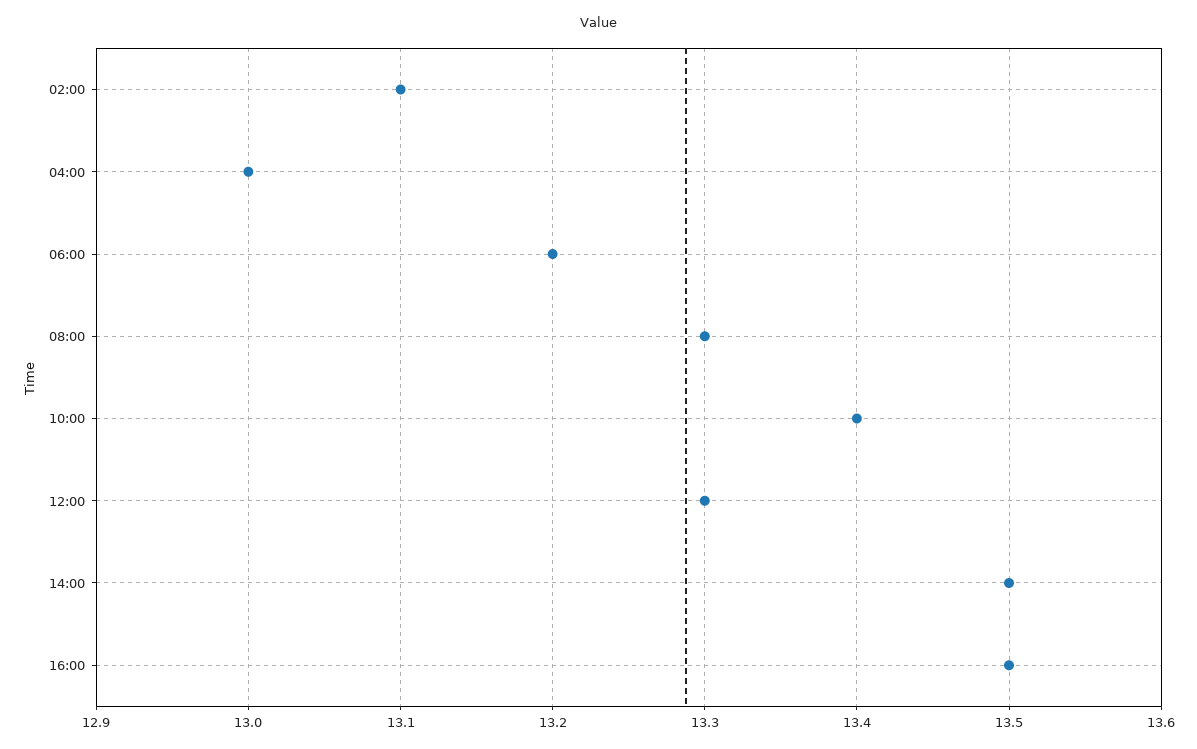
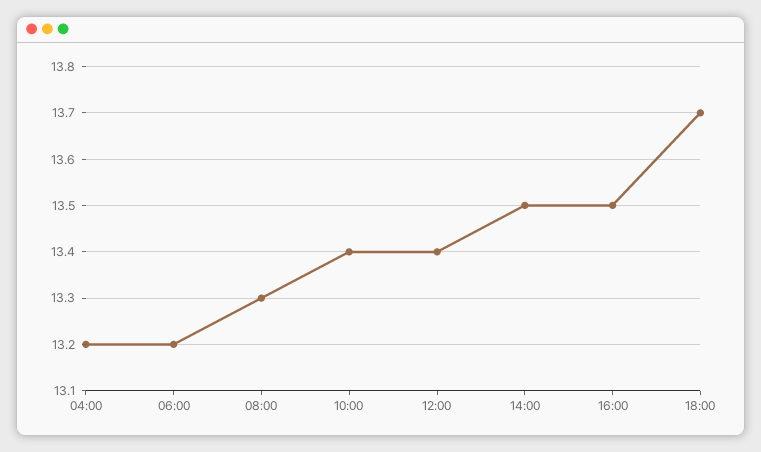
02:00: 13.1 -> none
04:00: 13 -> 13.2
12:00: 13.3 -> 13.4
18:00: none -> 13.7

